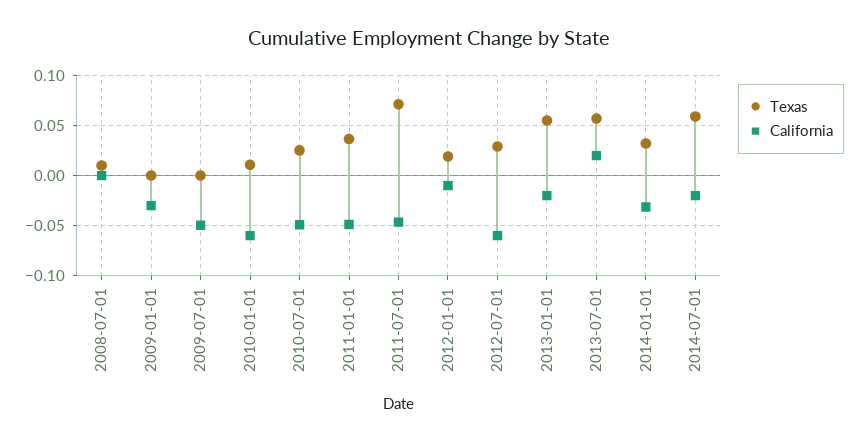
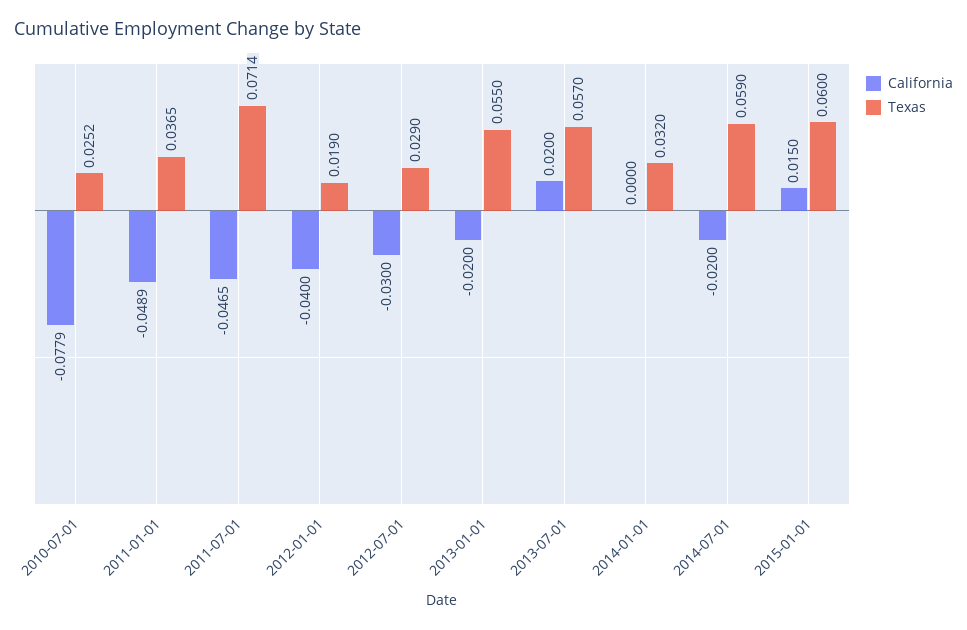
Texas, 2008-07-01: 0.01 -> none
California, 2008-07-01: 0 -> none
Texas, 2009-01-01: 0 -> none
California, 2009-01-01: -0.03 -> none
Texas, 2009-07-01: 0 -> none
California, 2009-07-01: -0.05 -> none
Texas, 2010-01-01: 0.01 -> none
California, 2010-01-01: -0.06 -> none
California, 2010-07-01: -0.05 -> -0.0779
California, 2012-01-01: -0.01 -> -0.04
California, 2012-07-01: -0.06 -> -0.03
California, 2014-01-01: -0.03 -> 0
California, 2015-01-01: none -> 0.015
Texas, 2015-01-01: none -> 0.06

